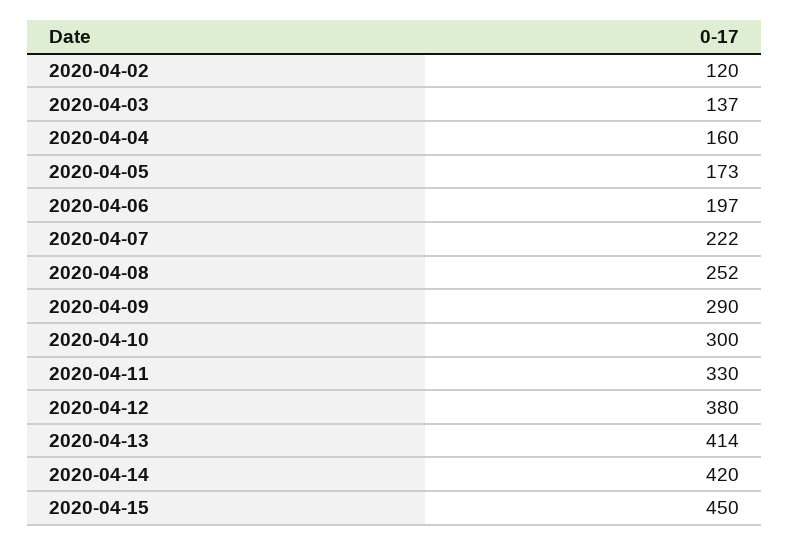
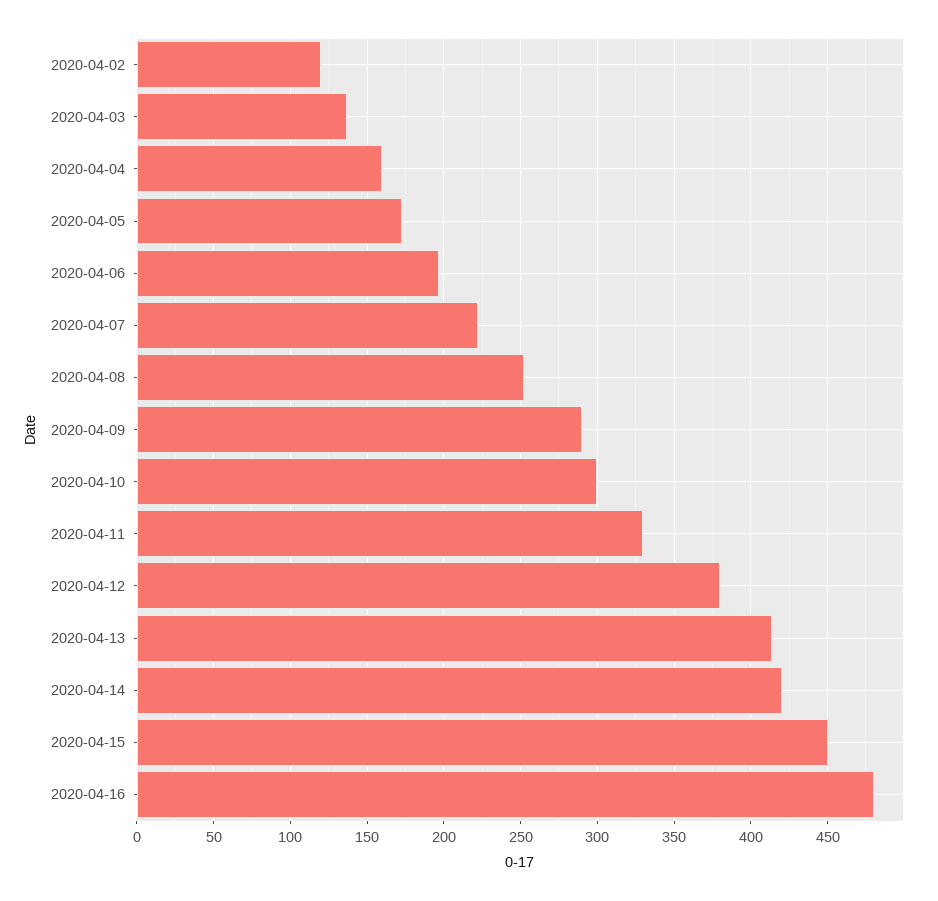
2020-04-16: none -> 480

